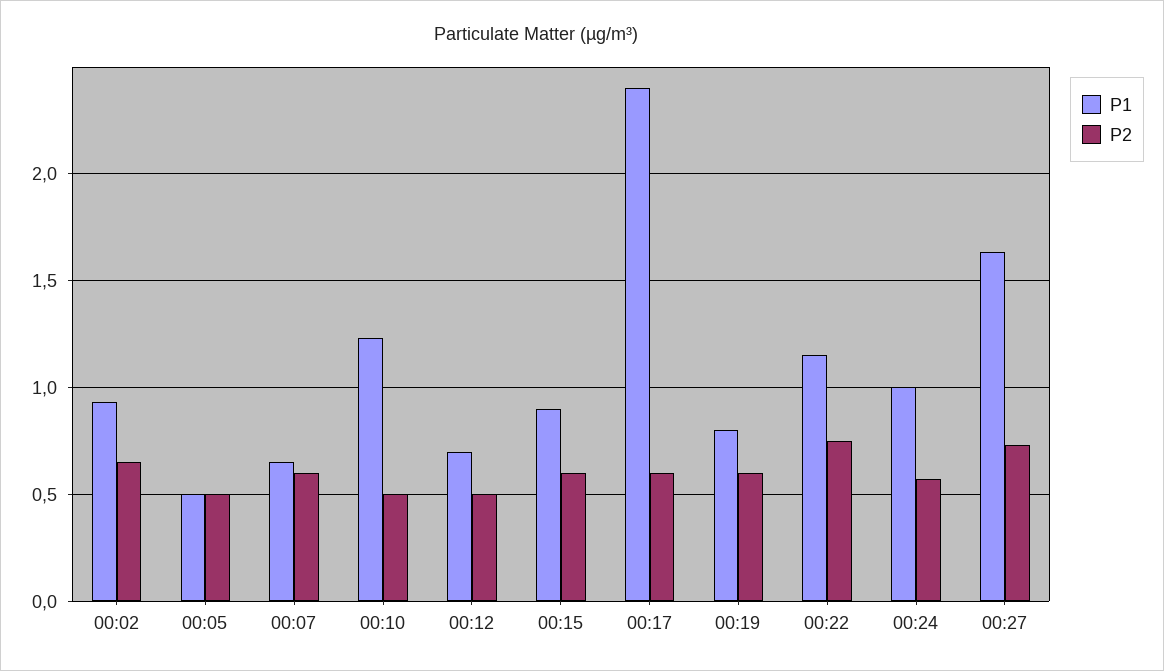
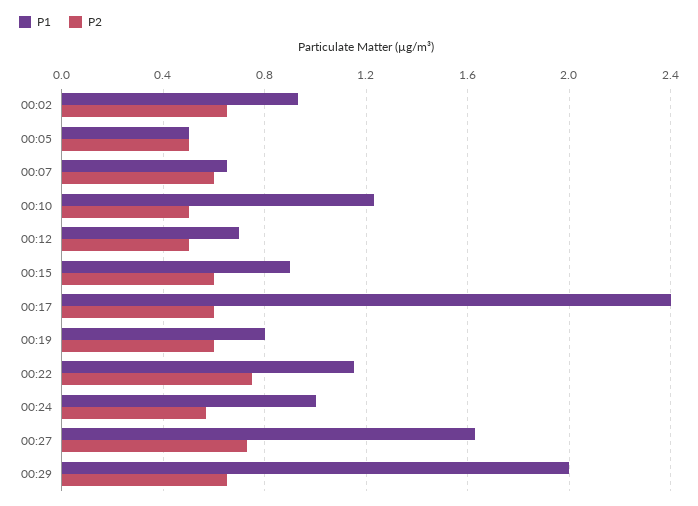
P1, 00:29: none -> 2
P2, 00:29: none -> 0.65

